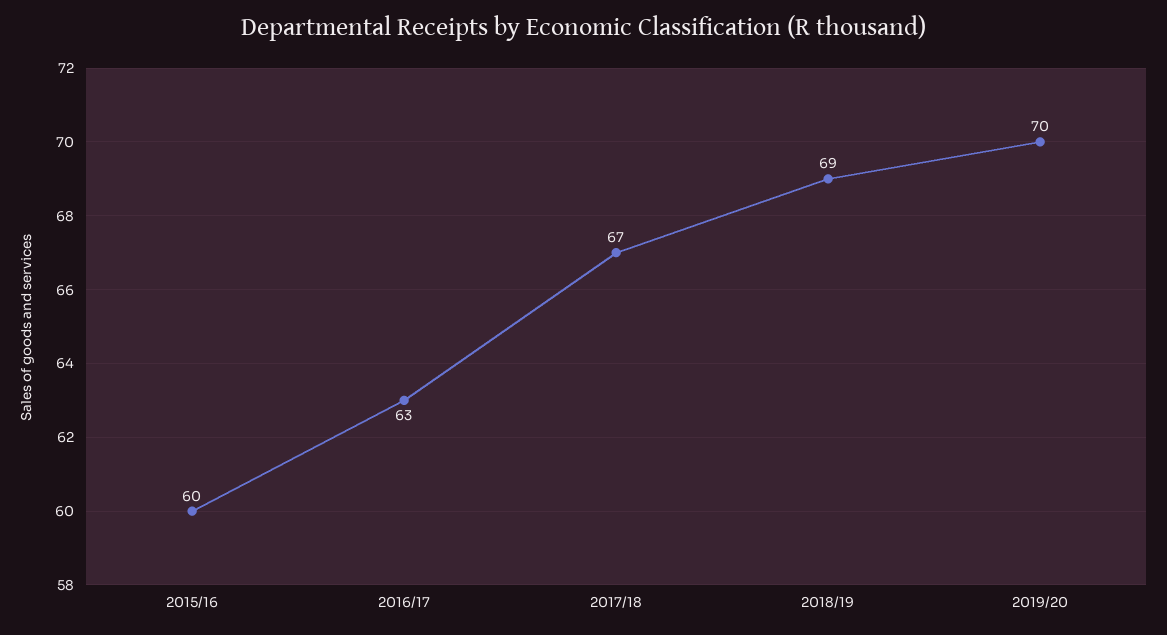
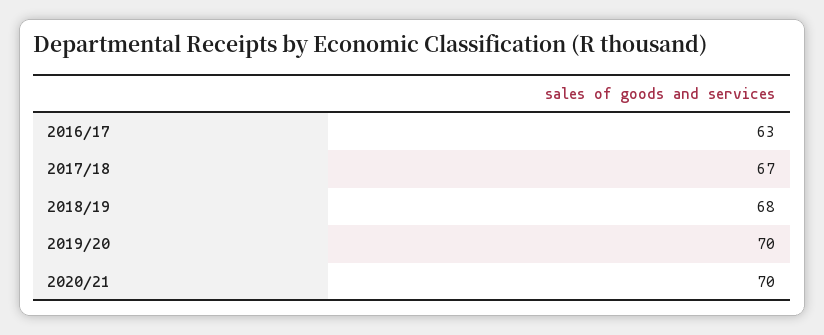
2015/16: 60 -> none
2018/19: 69 -> 68
2020/21: none -> 70

